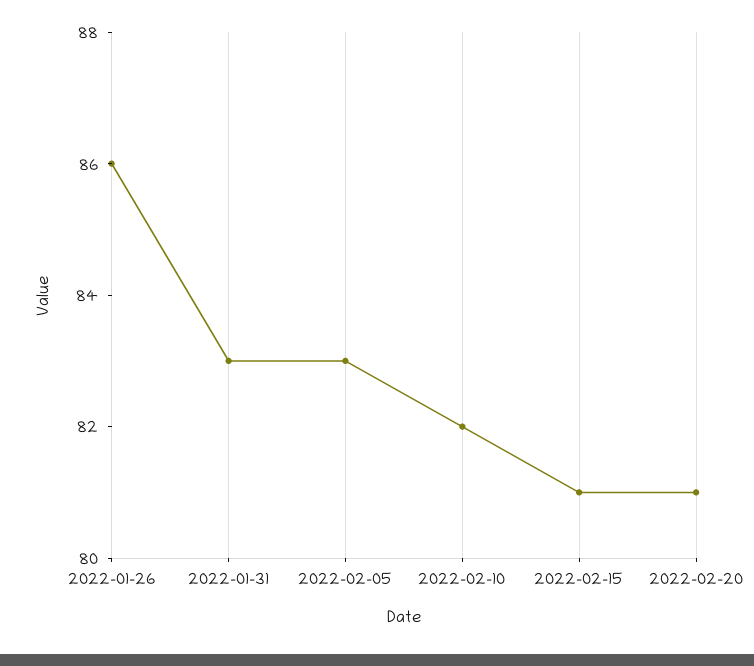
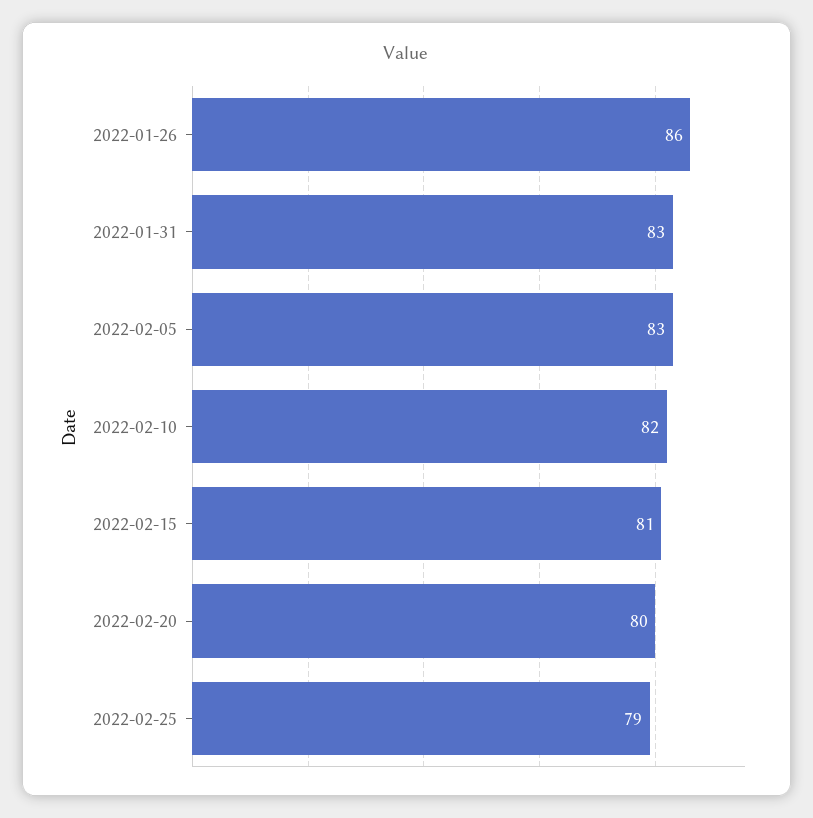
2022-02-20: 81 -> 80
2022-02-25: none -> 79

